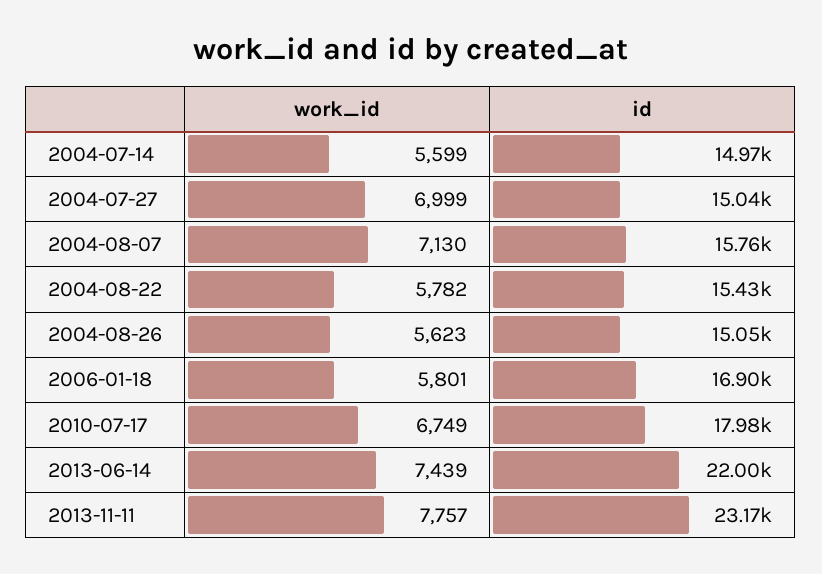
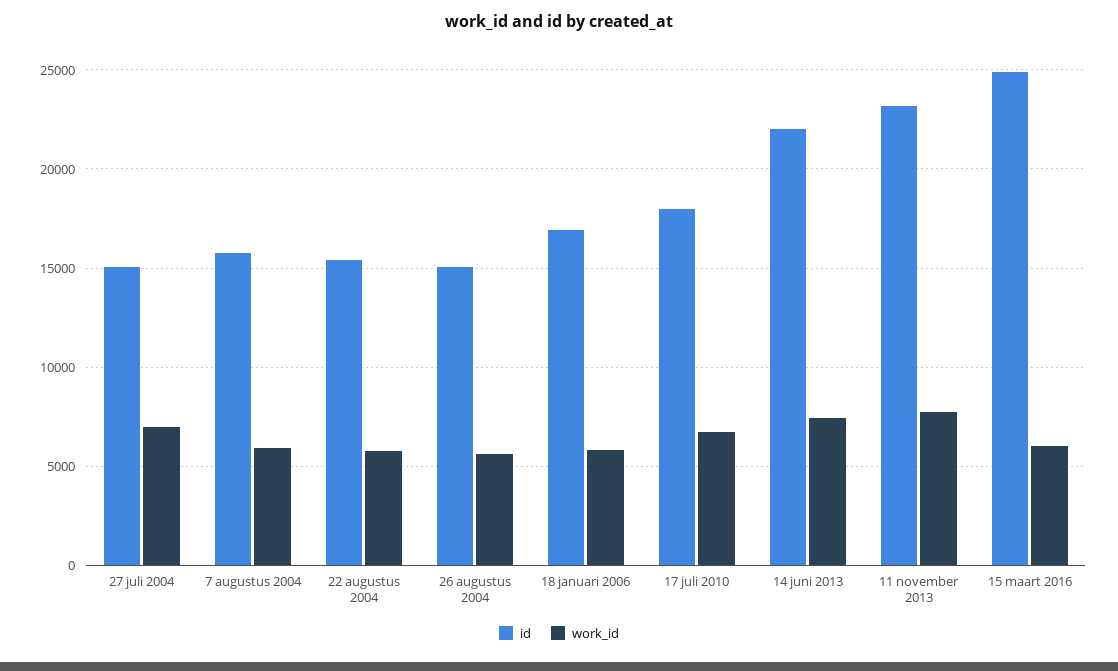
work_id, 2004-07-14: 5599 -> none
id, 2004-07-14: 14970 -> none
work_id, 2004-08-07: 7130 -> 6000
id, 15 maart 2016: none -> 25000
work_id, 15 maart 2016: none -> 6000

